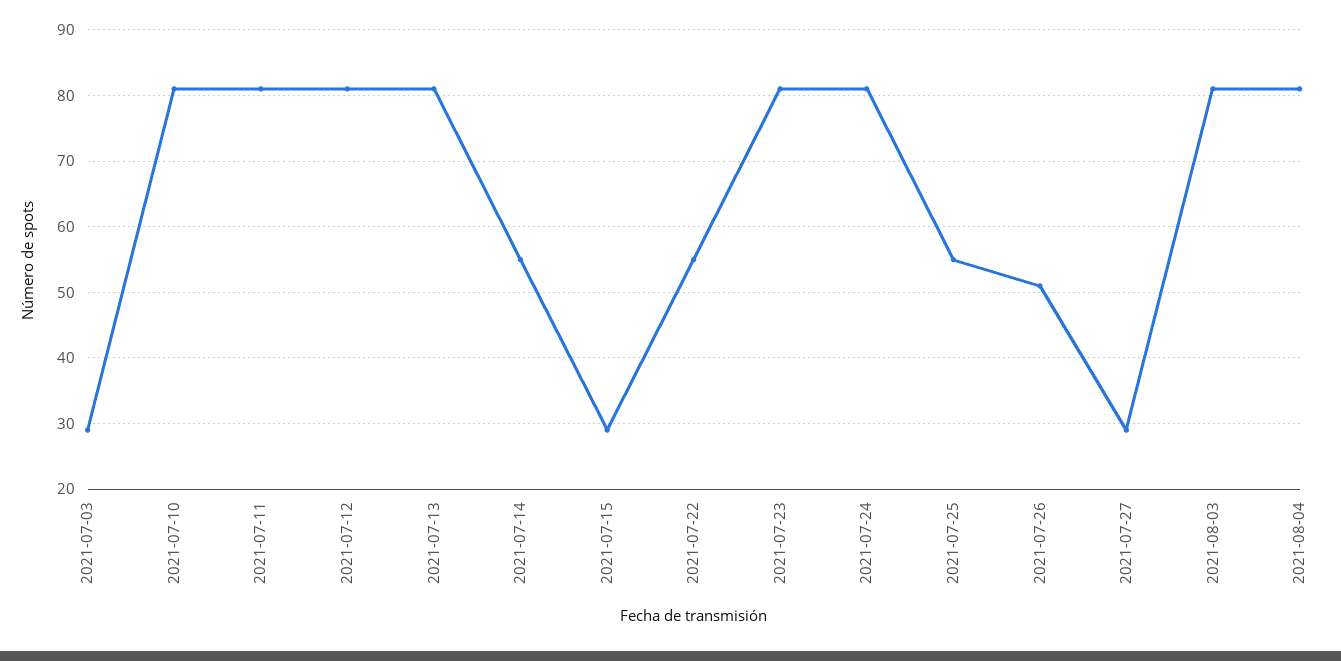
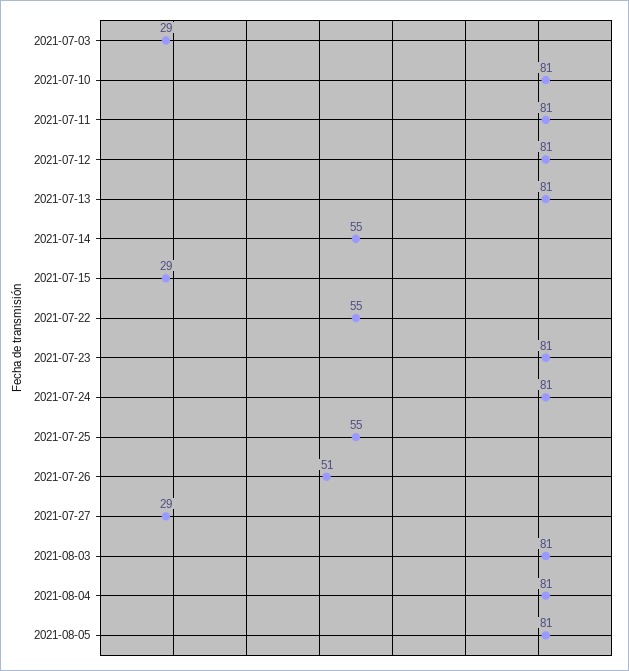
2021-08-05: none -> 81

